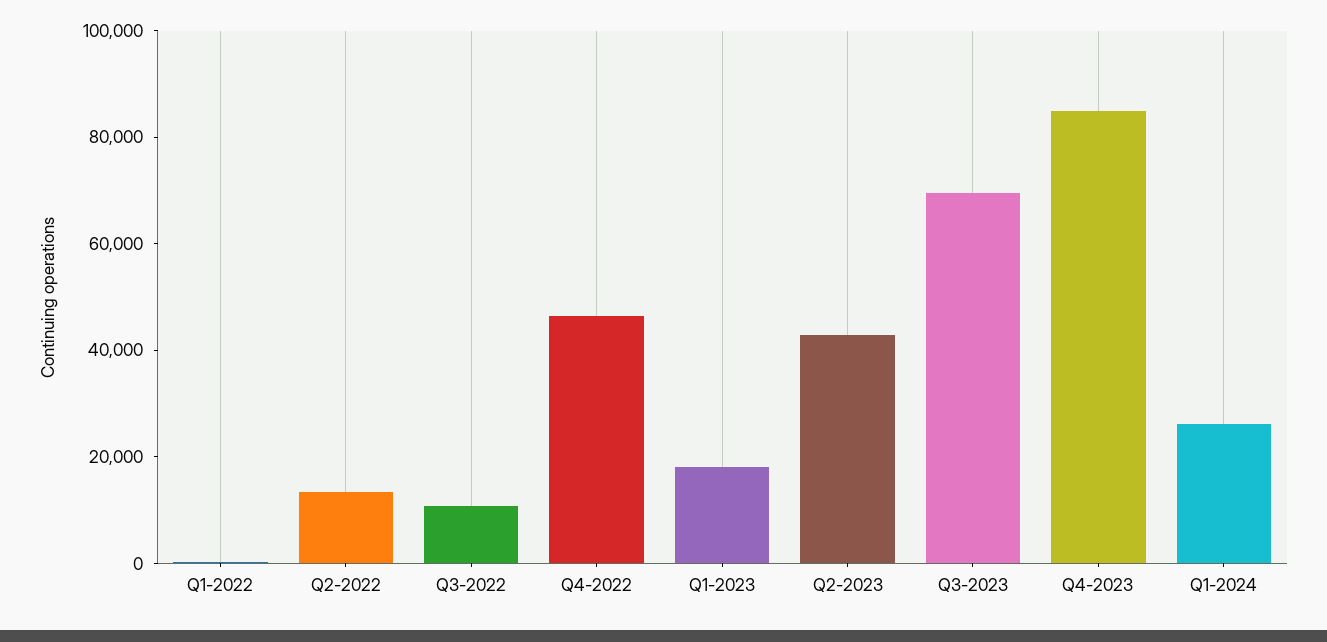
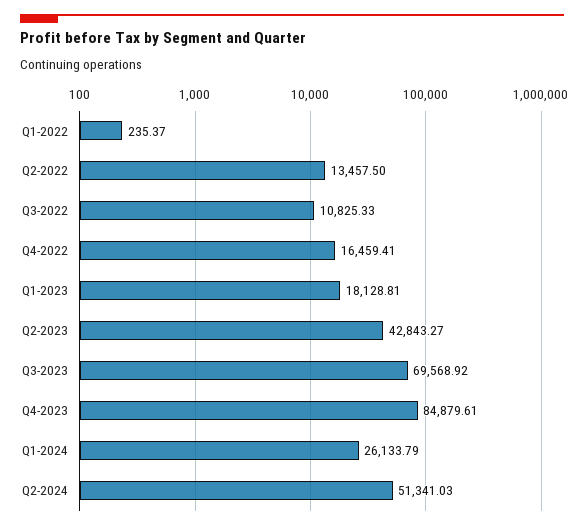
Q4-2022: 45000 -> 16459.41
Q2-2024: none -> 51341.03

